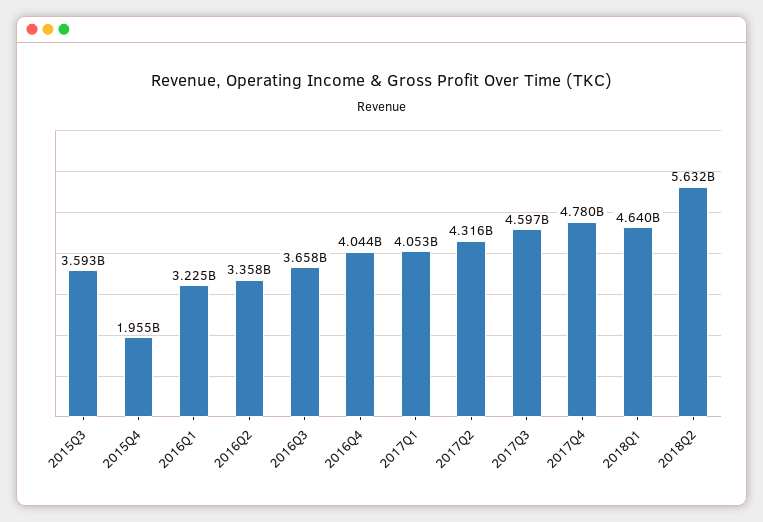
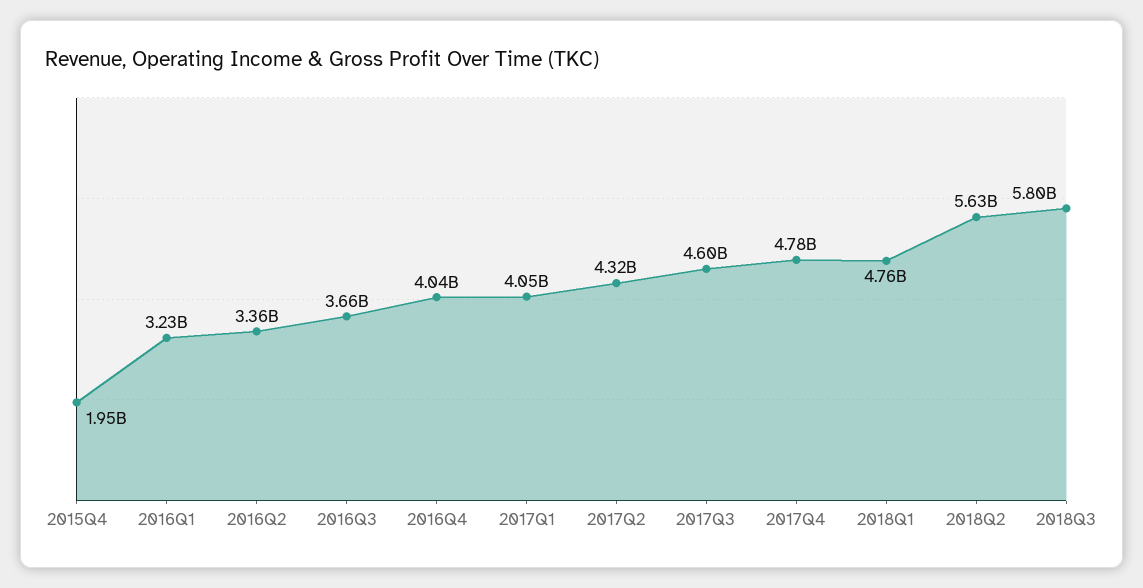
2015Q3: 3593000000 -> none
2018Q1: 4640000000 -> 4760000000
2018Q3: none -> 5800000000

